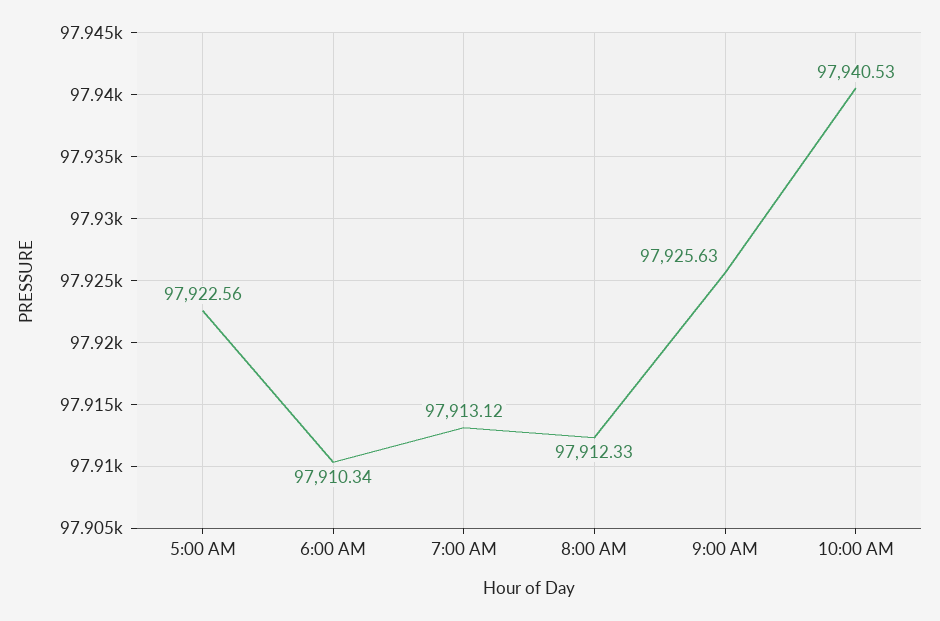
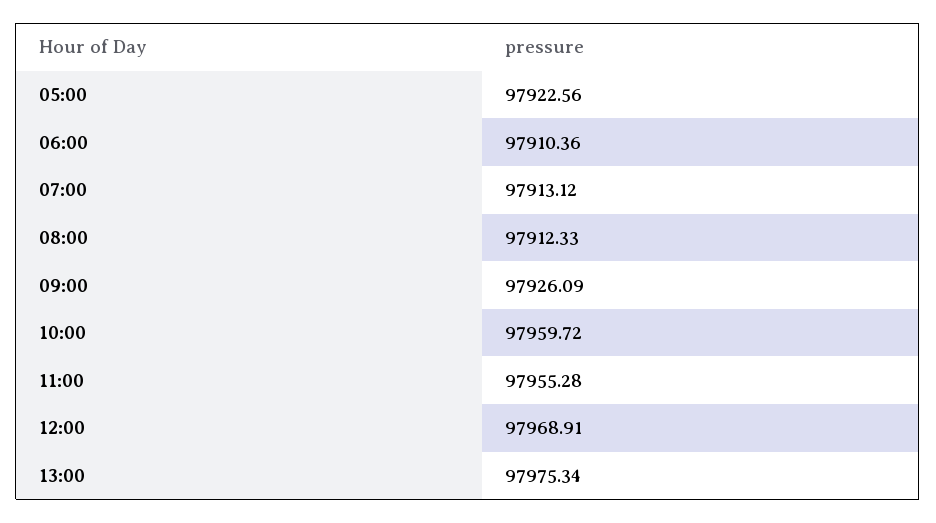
6:00 AM: 97910.34 -> 97910.36
9:00 AM: 97925.63 -> 97926.09
10:00 AM: 97940.53 -> 97959.72
11:00: none -> 97955.28
12:00: none -> 97968.91
13:00: none -> 97975.34

